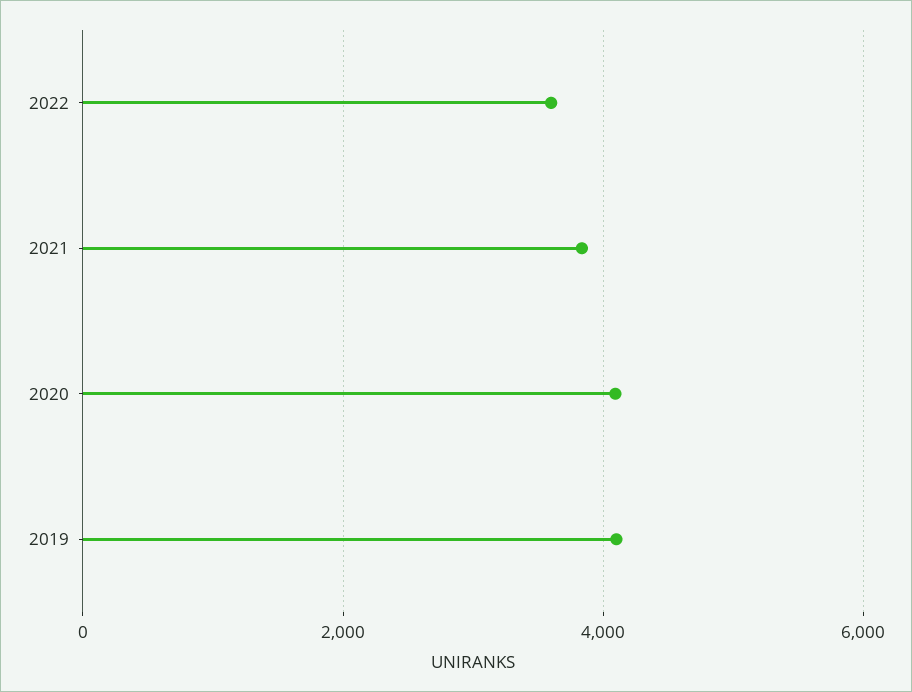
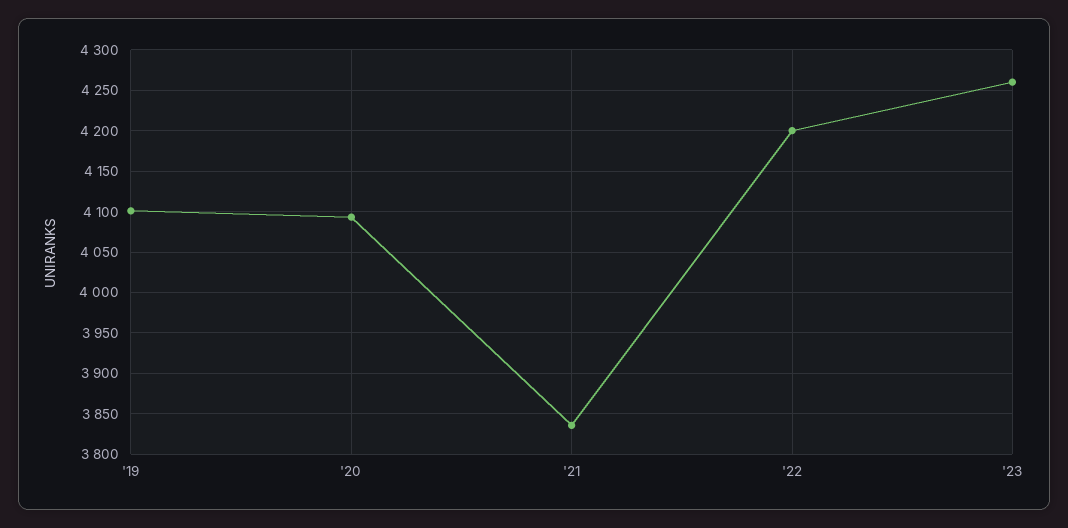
2022: 3600 -> 4200
'23: none -> 4260

